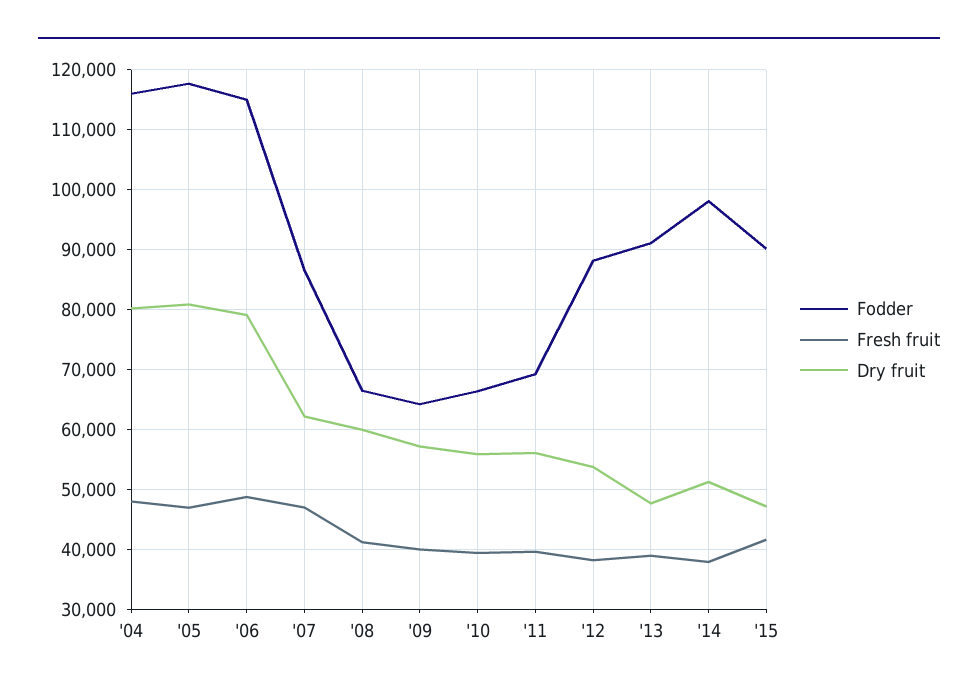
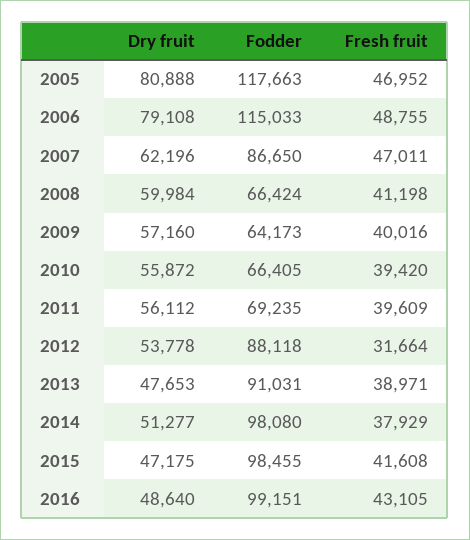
Fodder, '04: 116000 -> none
Fresh fruit, '04: 48000 -> none
Dry fruit, '04: 80000 -> none
Fresh fruit, '12: 38000 -> 31664
Fodder, '15: 90000 -> 98455
Dry fruit, 2016: none -> 48640
Fodder, 2016: none -> 99151
Fresh fruit, 2016: none -> 43105

